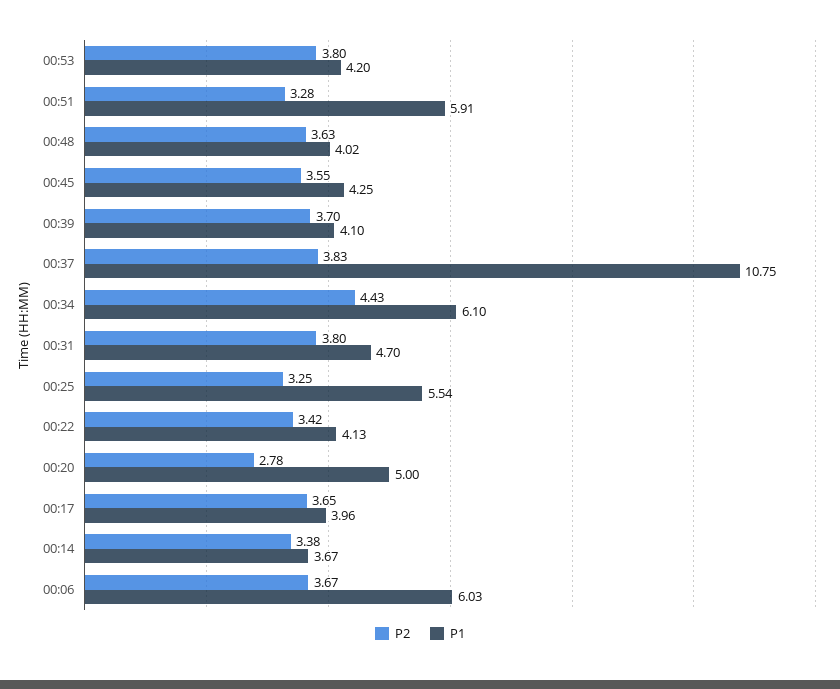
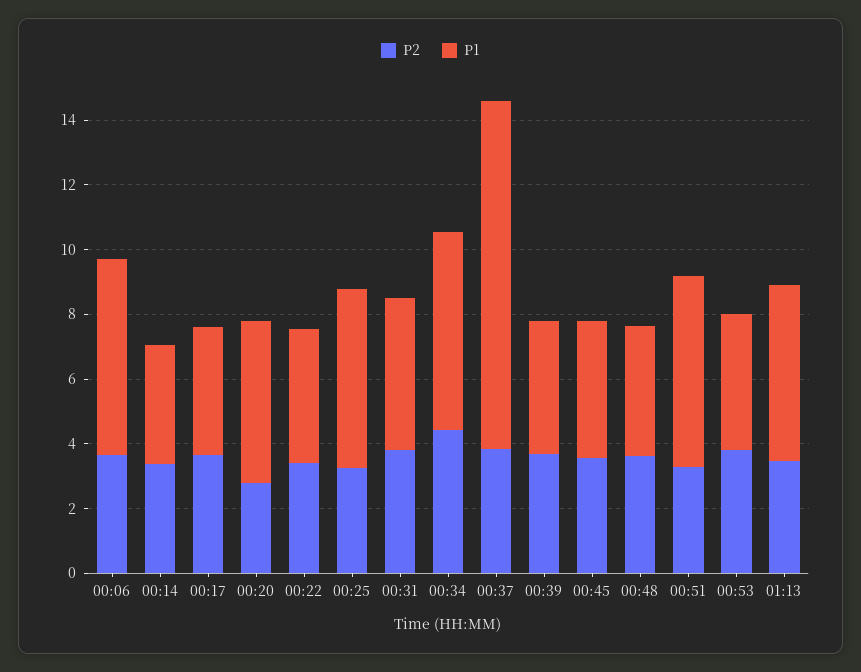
P2, 01:13: none -> 3.5
P1, 01:13: none -> 5.5

